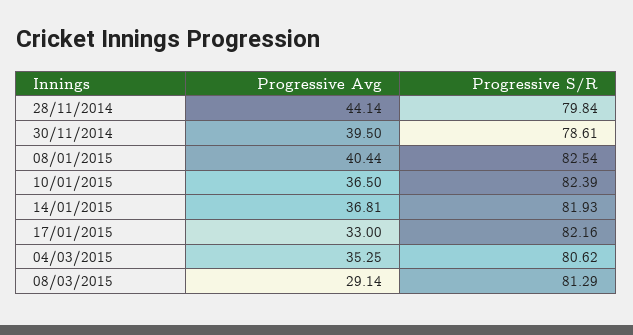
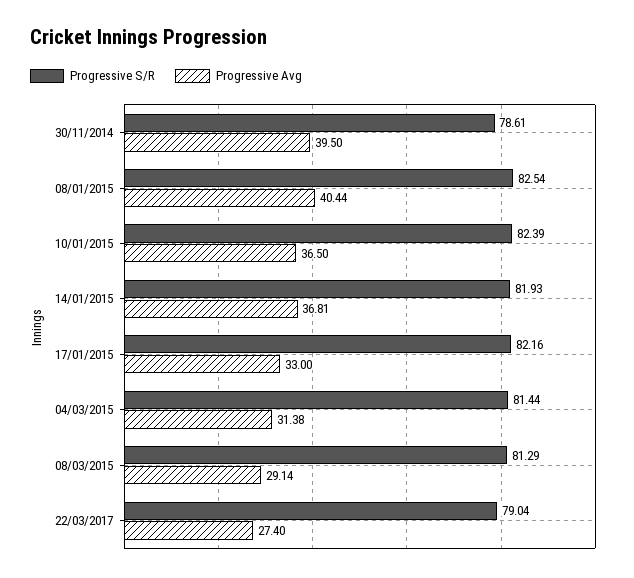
Progressive Avg, 28/11/2014: 44.14 -> none
Progressive S/R, 28/11/2014: 79.84 -> none
Progressive Avg, 04/03/2015: 35.25 -> 31.38
Progressive S/R, 04/03/2015: 80.62 -> 81.44
Progressive S/R, 22/03/2017: none -> 79.04
Progressive Avg, 22/03/2017: none -> 27.4

